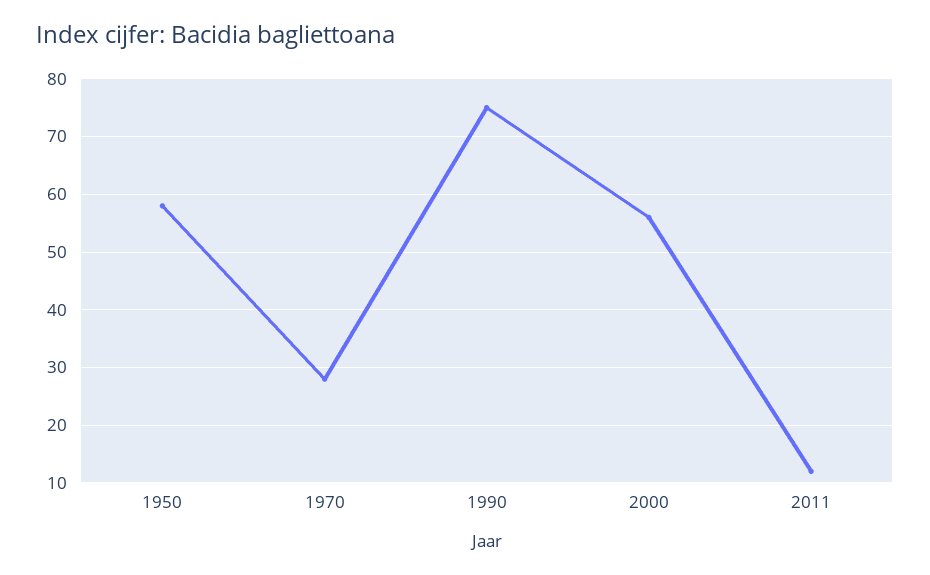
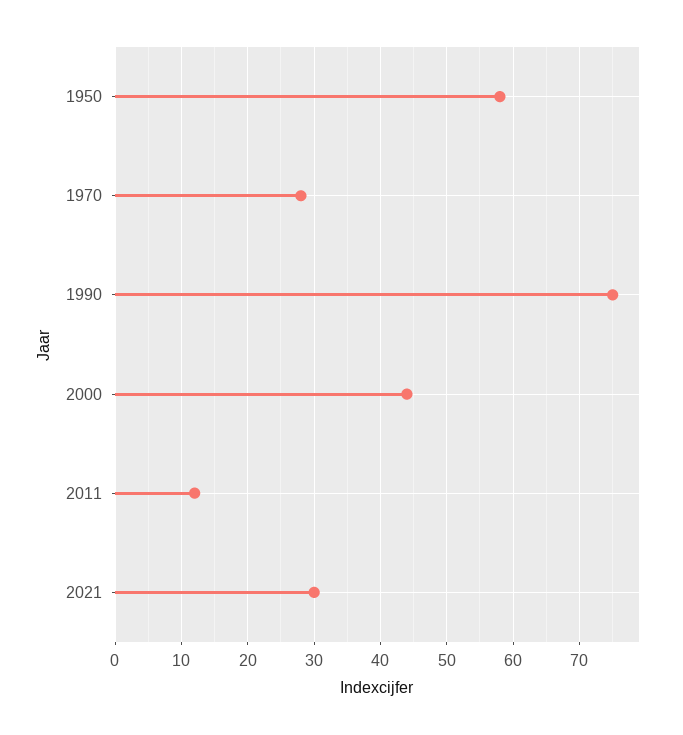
2000: 55 -> 44
2021: none -> 30

